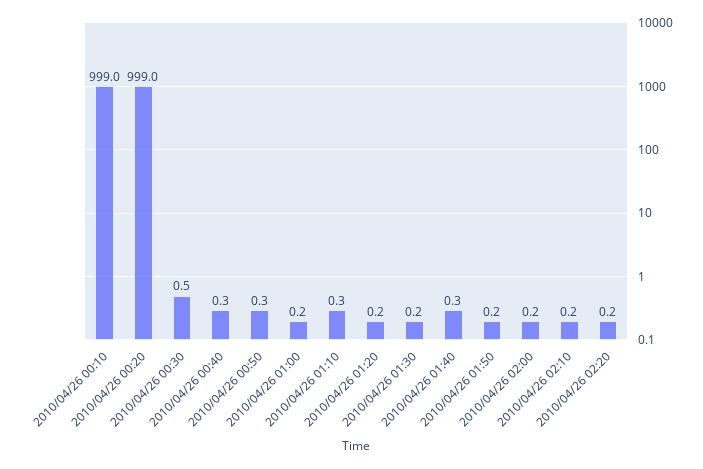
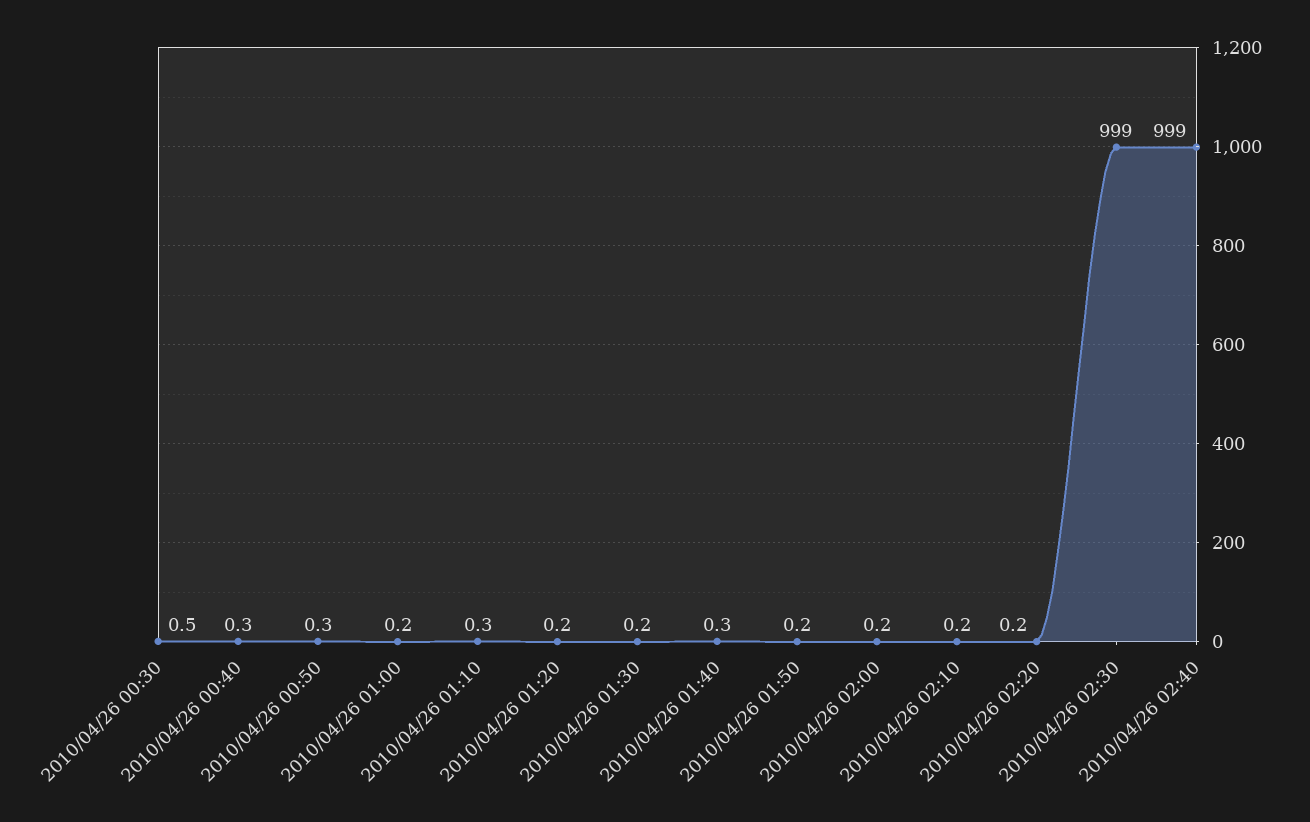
2010/04/26 00:10: 999 -> none
2010/04/26 00:20: 999 -> none
2010/04/26 02:30: none -> 999
2010/04/26 02:40: none -> 999

